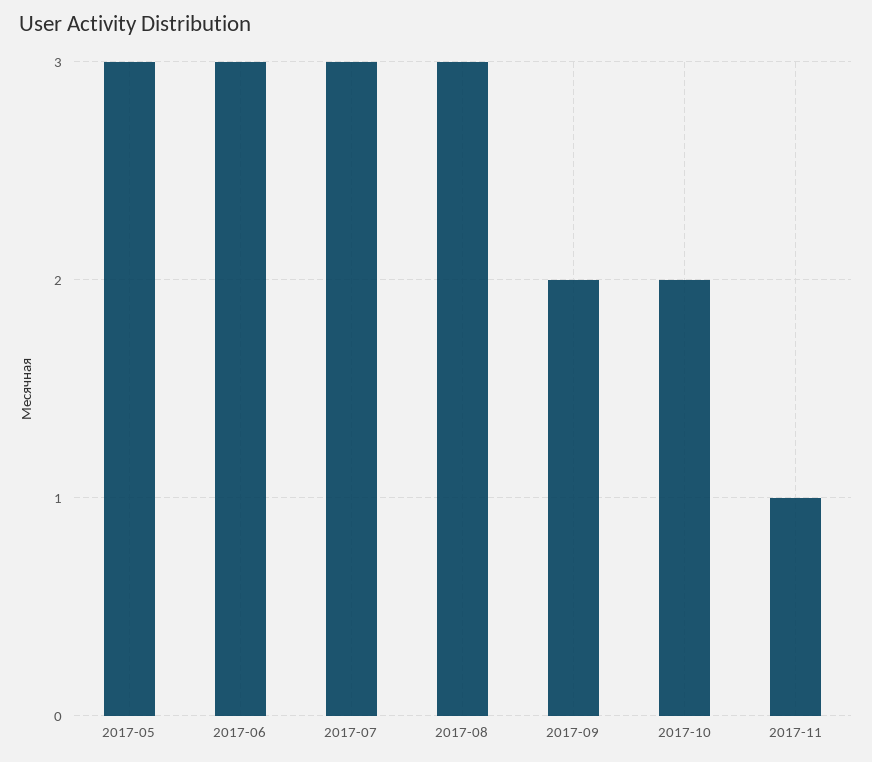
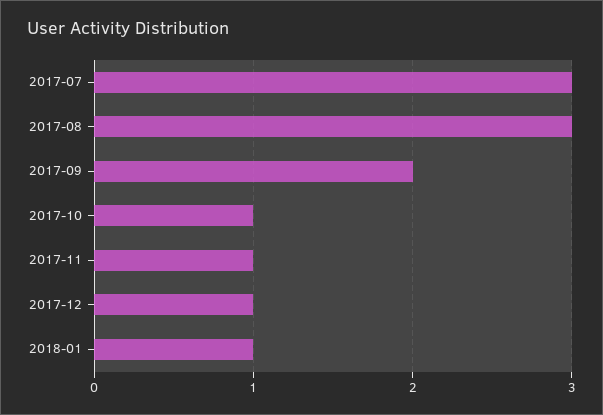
2017-05: 3 -> none
2017-06: 3 -> none
2017-10: 2 -> 1
2017-12: none -> 1
2018-01: none -> 1

